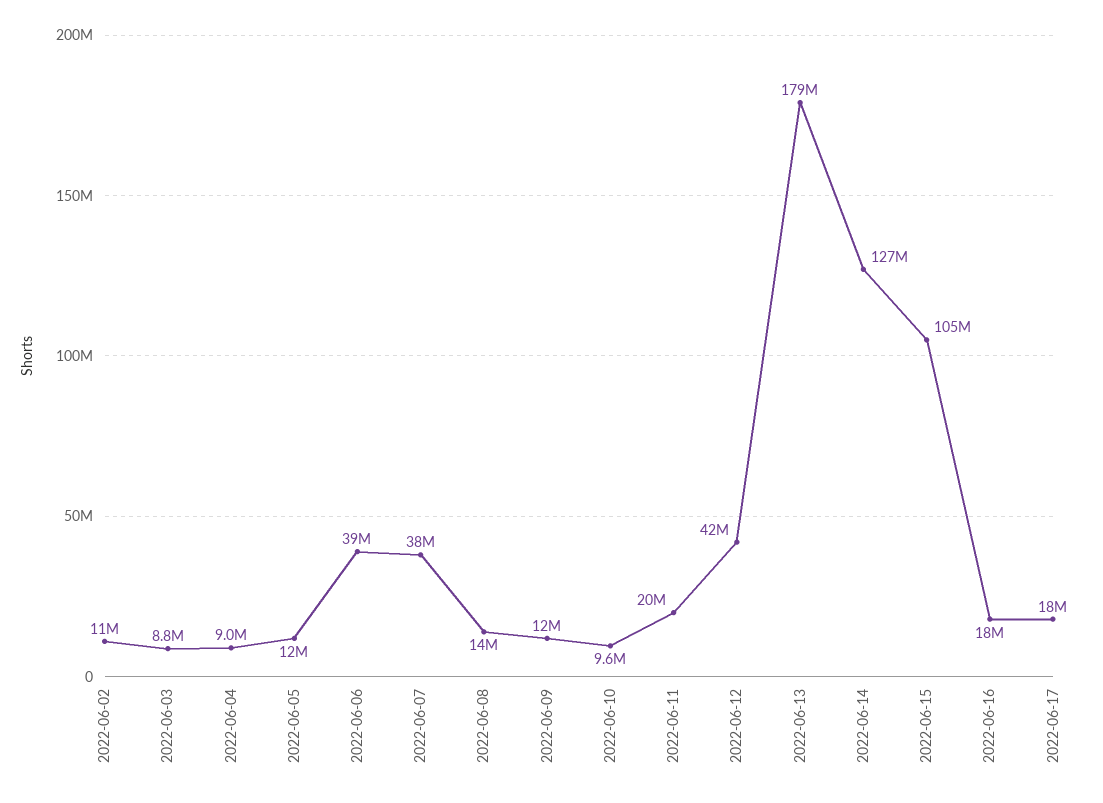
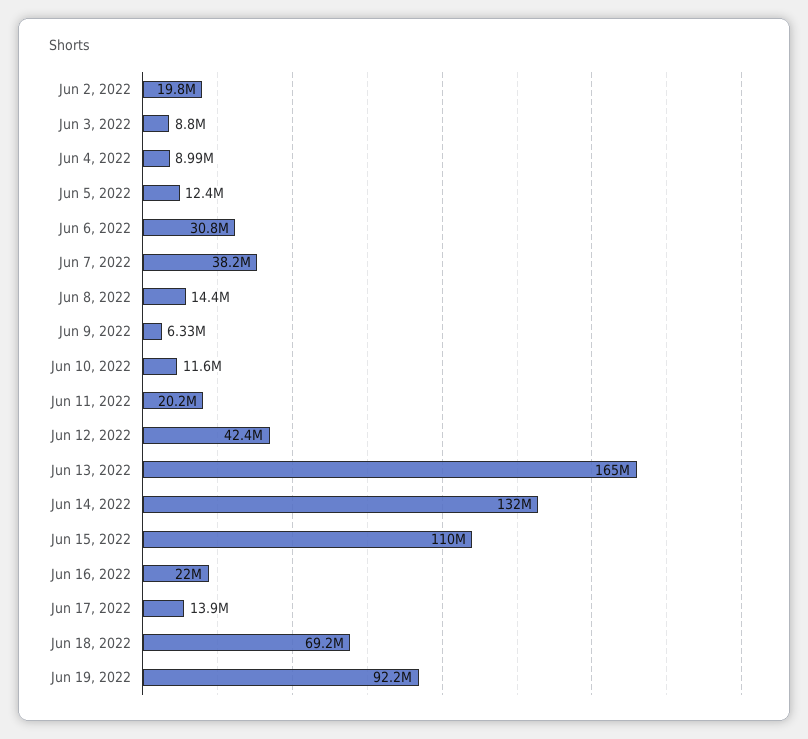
2022-06-02: 11000000 -> 19800000
2022-06-06: 39000000 -> 30800000
2022-06-09: 12000000 -> 6330000
2022-06-10: 9600000 -> 11600000
2022-06-13: 179000000 -> 165000000
2022-06-14: 127000000 -> 132000000
2022-06-15: 105000000 -> 110000000
2022-06-16: 18000000 -> 22000000
2022-06-17: 18000000 -> 13900000
Jun 18, 2022: none -> 69200000
Jun 19, 2022: none -> 92200000

